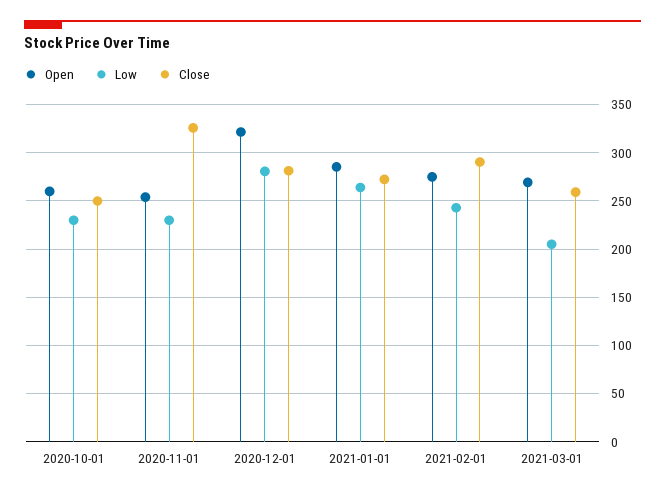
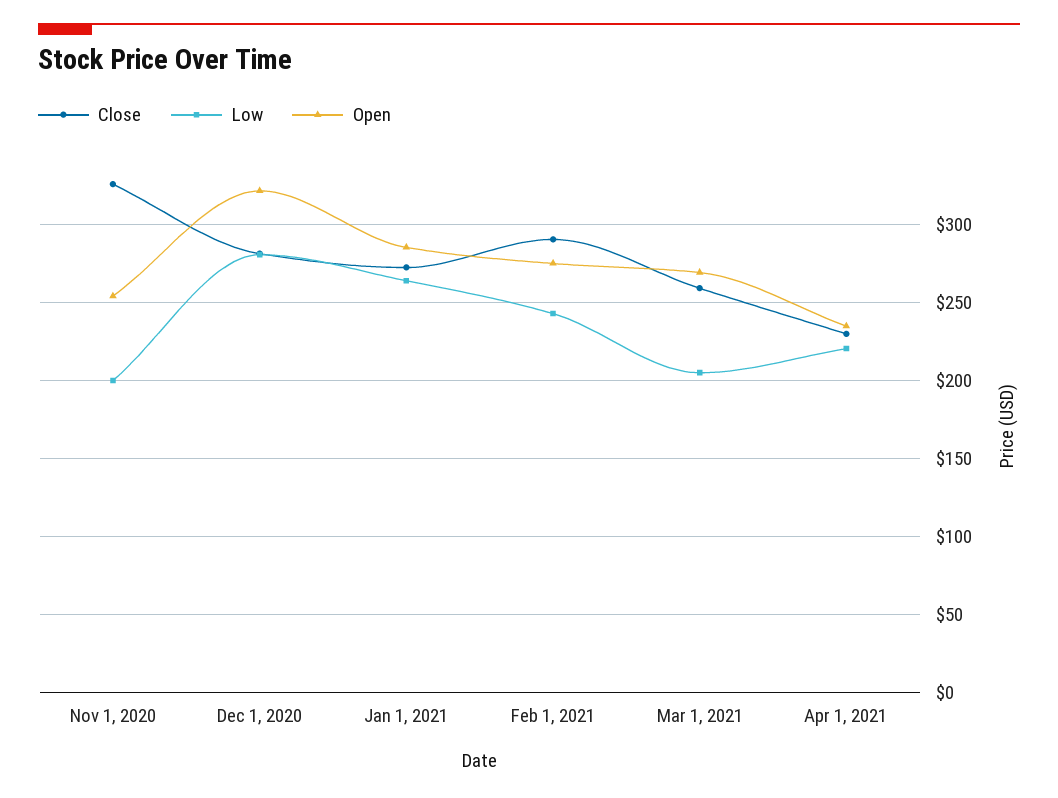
Open, 2020-10-01: 260 -> none
Low, 2020-10-01: 230 -> none
Close, 2020-10-01: 250 -> none
Low, 2020-11-01: 230 -> 200
Close, Apr 1, 2021: none -> 230
Low, Apr 1, 2021: none -> 220
Open, Apr 1, 2021: none -> 235

